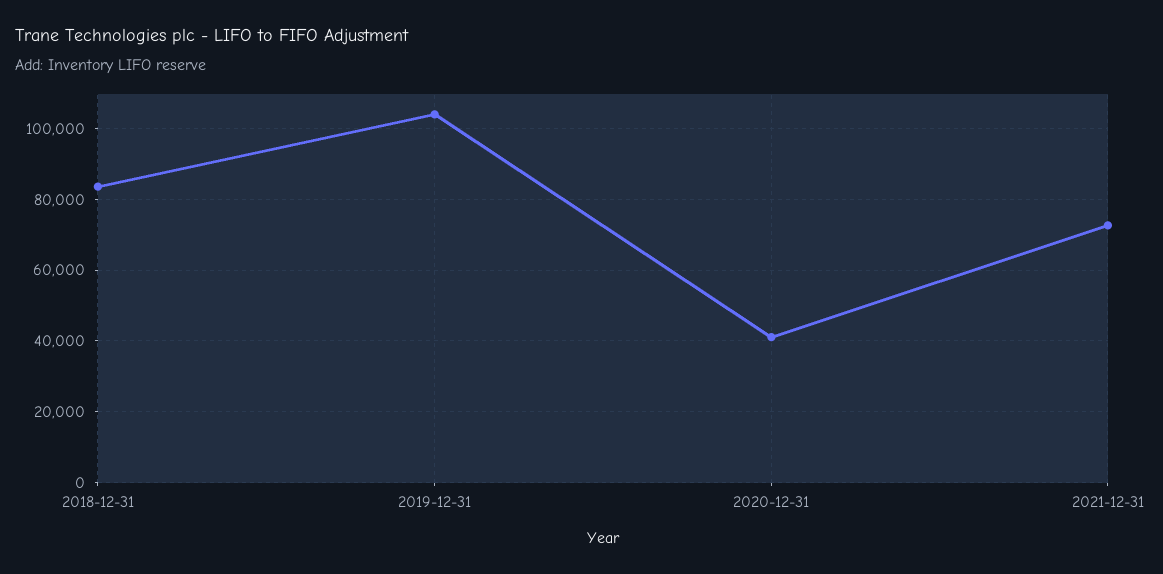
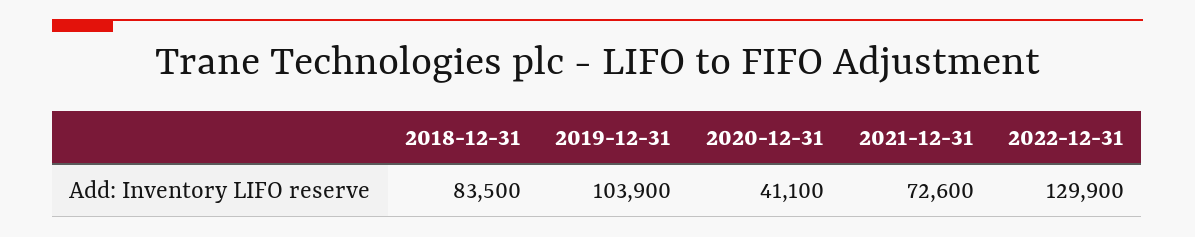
2022-12-31: none -> 129900

